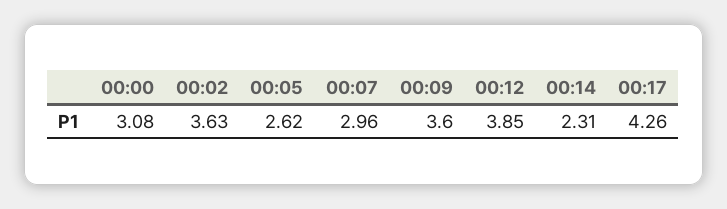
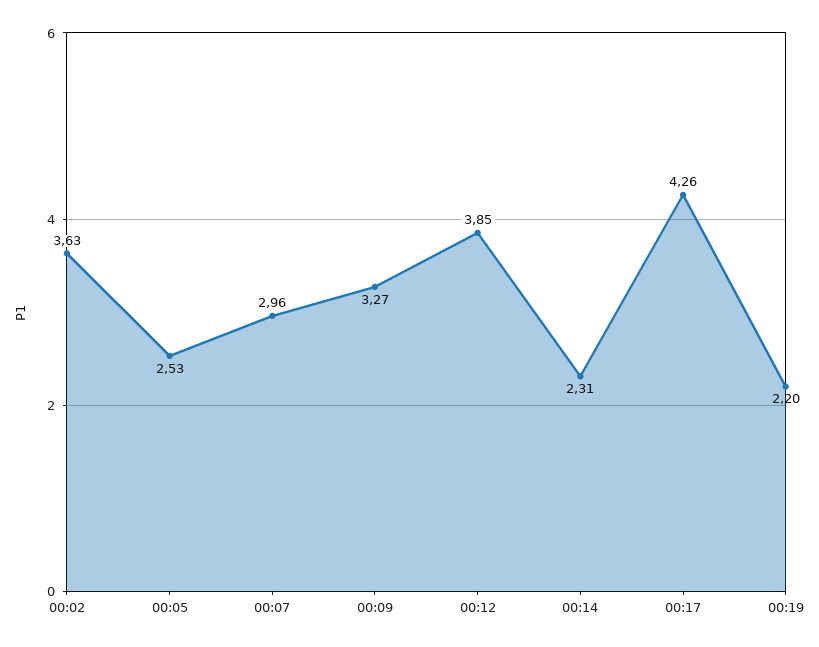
00:00: 3.08 -> none
00:05: 2.62 -> 2.53
00:09: 3.6 -> 3.27
00:19: none -> 2.2

